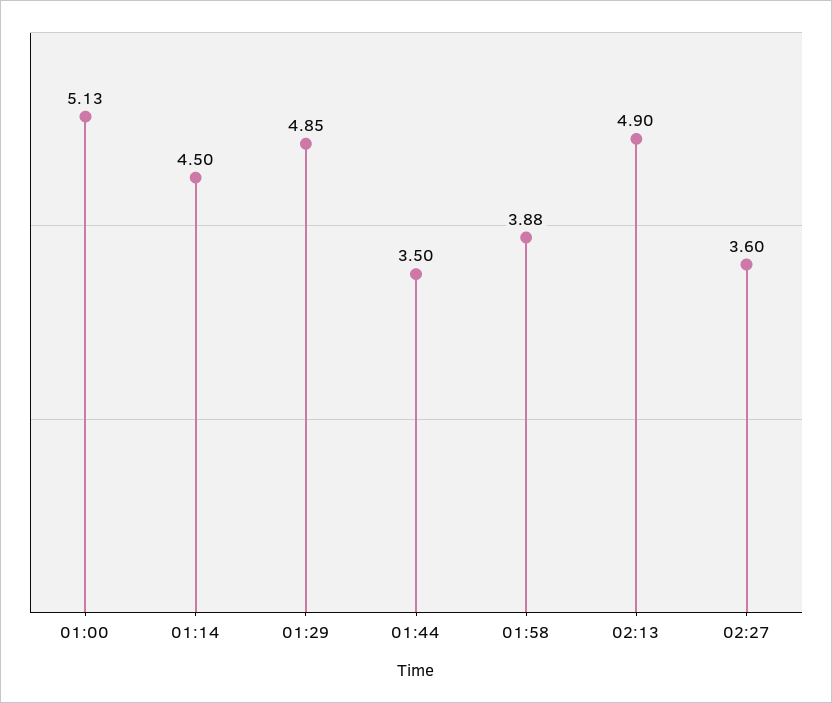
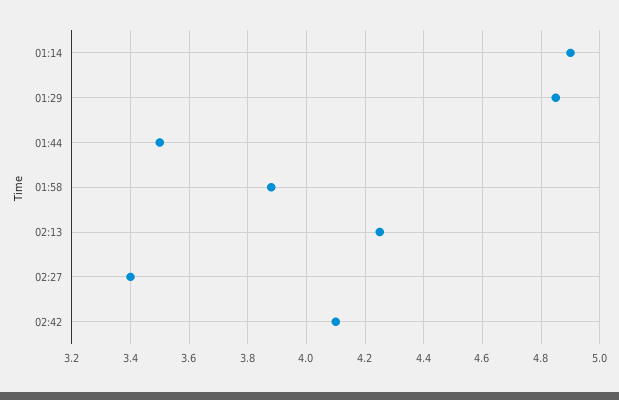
01:00: 5.13 -> none
01:14: 4.5 -> 4.9
02:13: 4.9 -> 4.25
02:27: 3.6 -> 3.4
02:42: none -> 4.1

